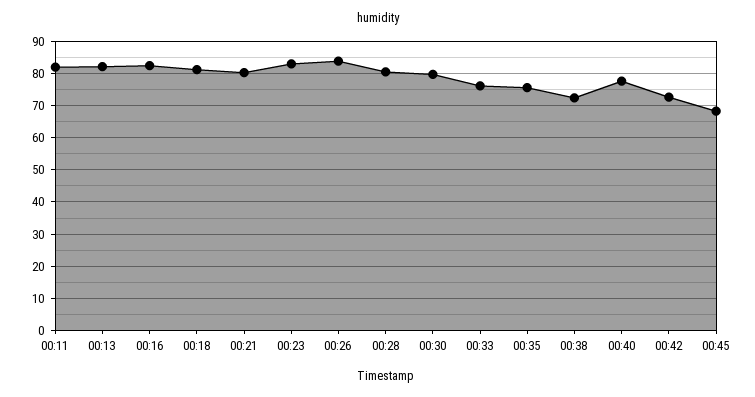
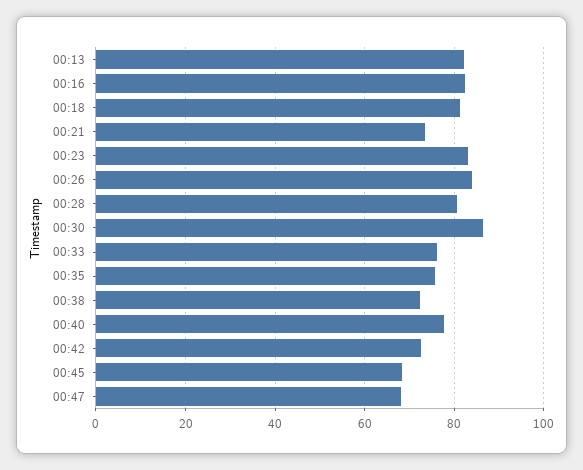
00:11: 82 -> none
00:21: 80 -> 74
00:30: 80 -> 86
00:47: none -> 68

